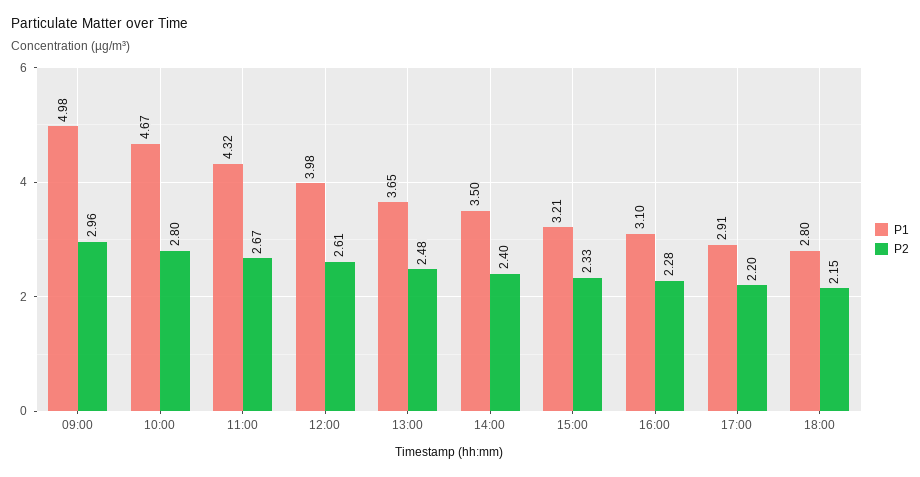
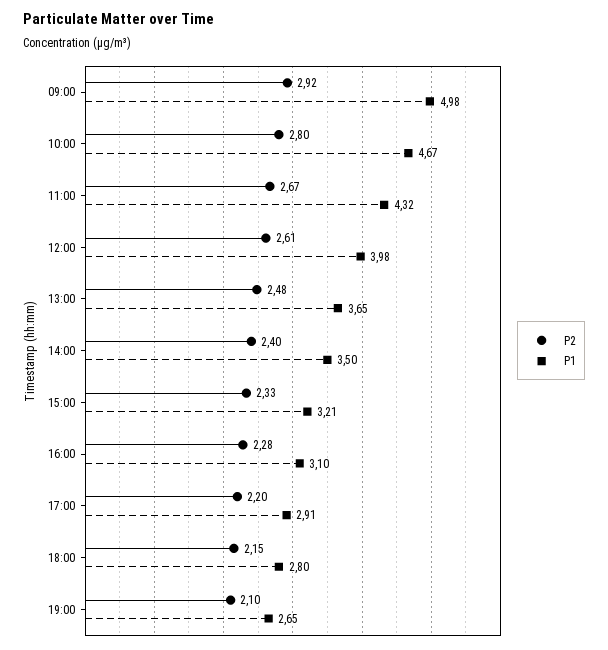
P2, 09:00: 2.96 -> 2.92
P2, 19:00: none -> 2.1
P1, 19:00: none -> 2.65

